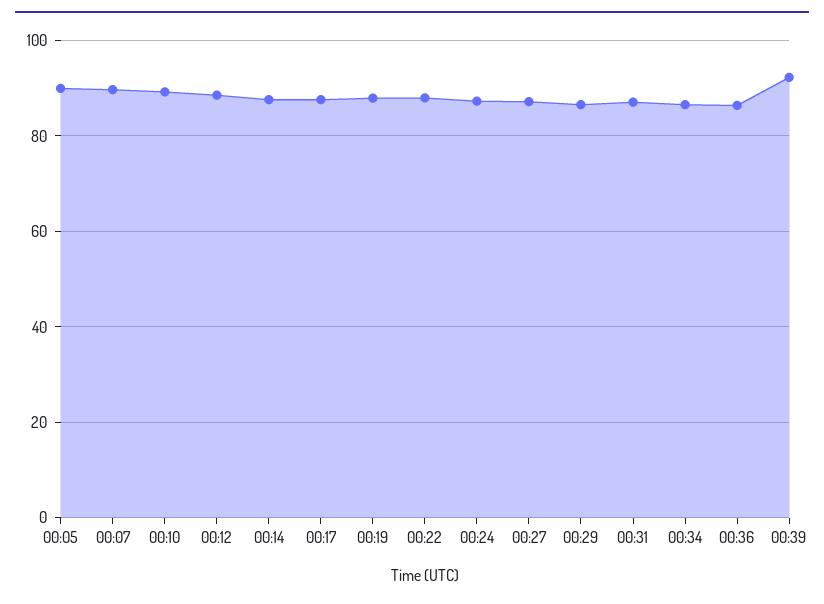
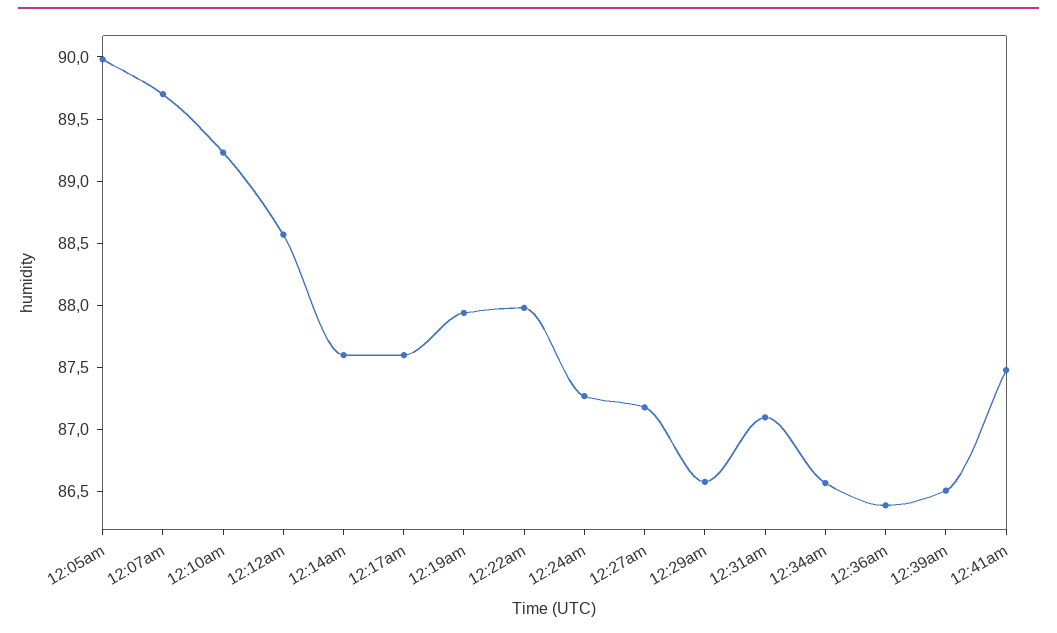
00:39: 92 -> 86.5
12:41am: none -> 87.5

